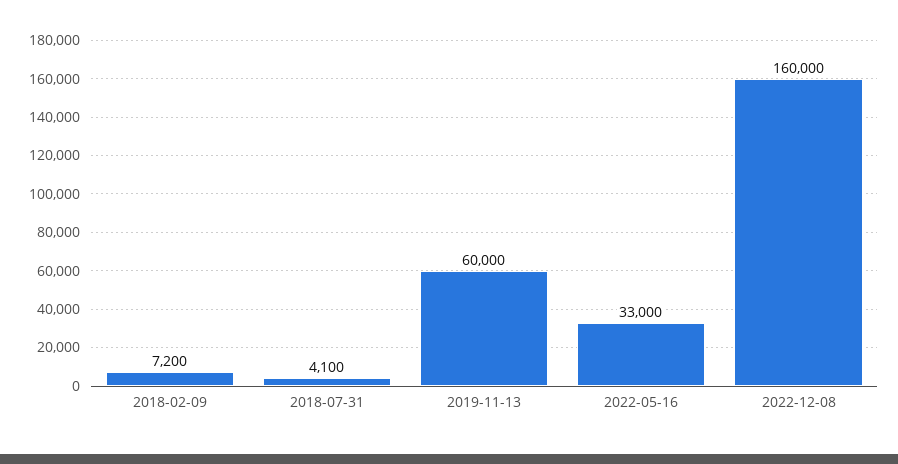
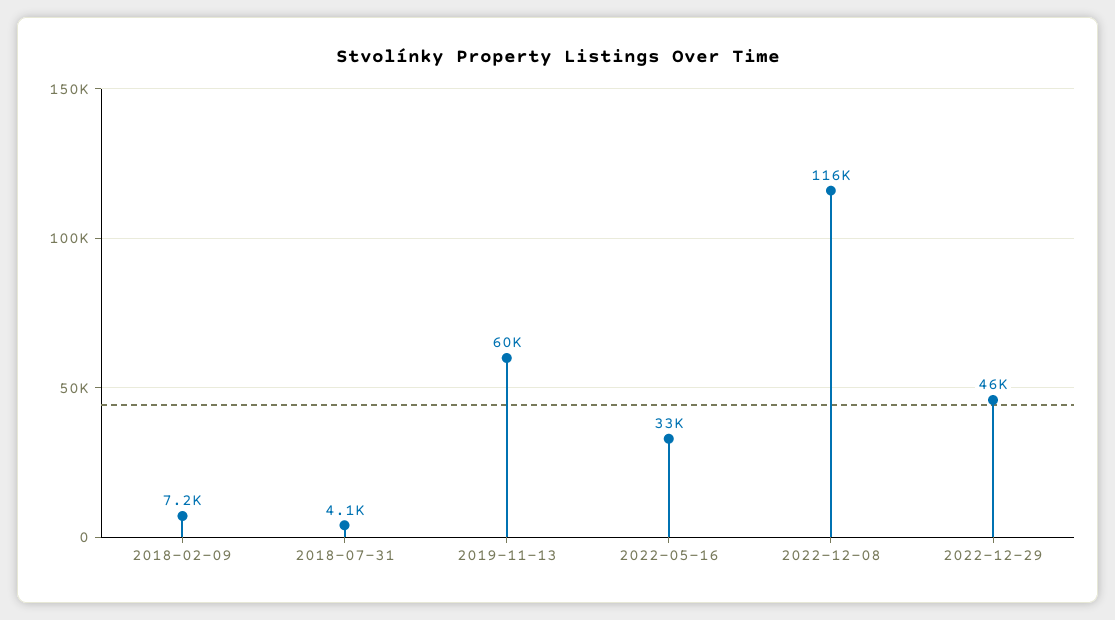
2022-12-08: 160000 -> 116000
2022-12-29: none -> 46000

